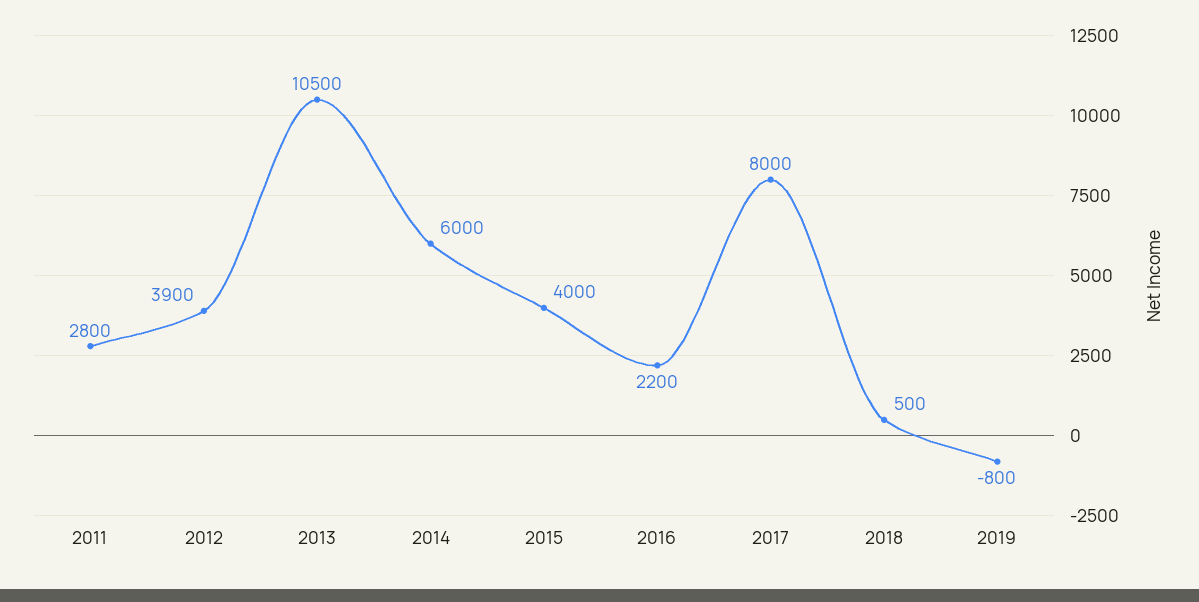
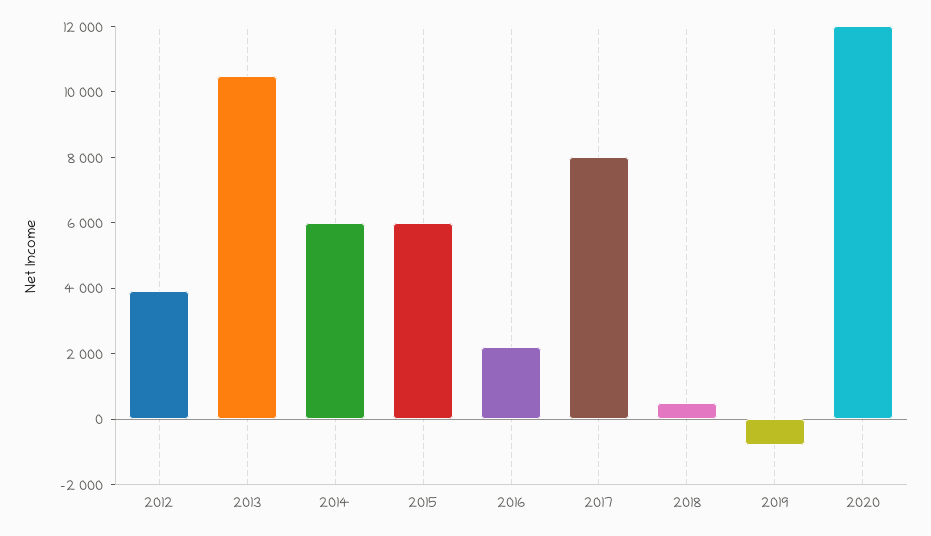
2011: 2800 -> none
2015: 4000 -> 6000
2020: none -> 12000

